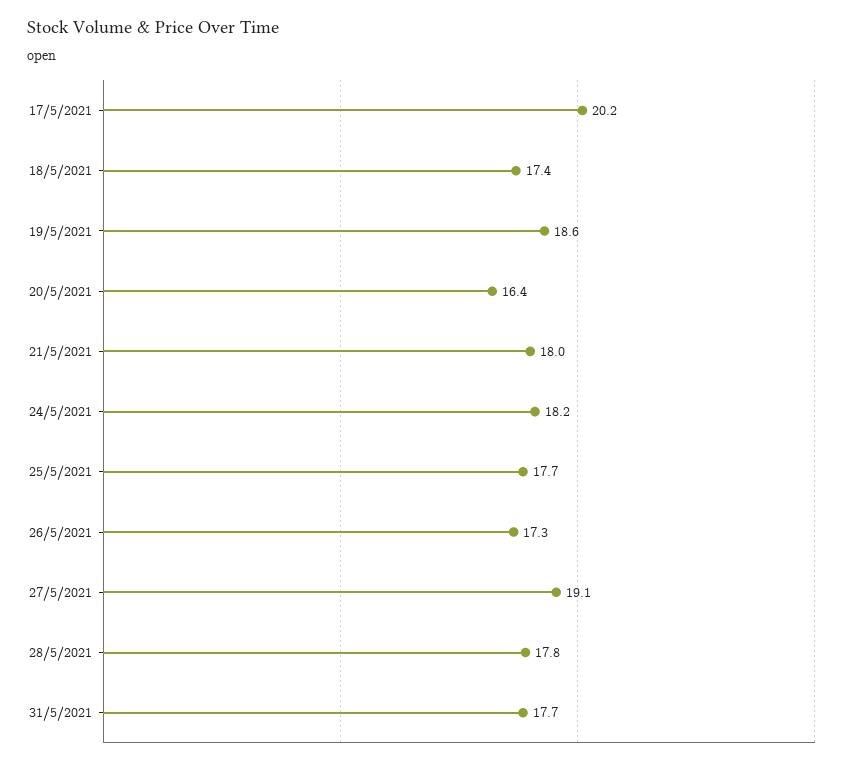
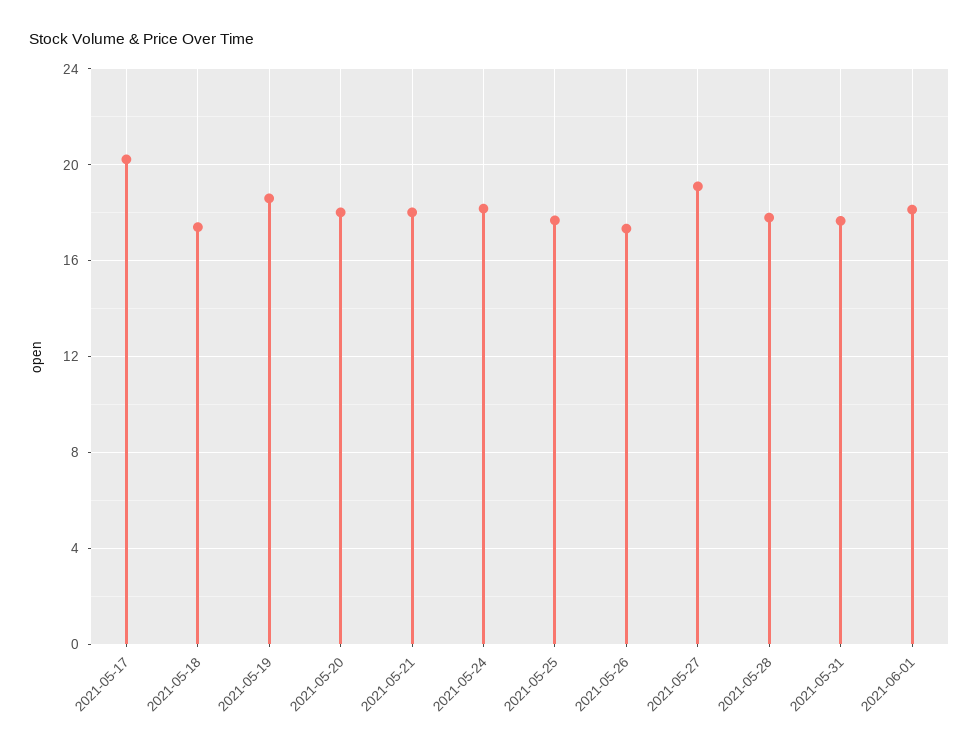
20/5/2021: 16.4 -> 18
2021-06-01: none -> 18

